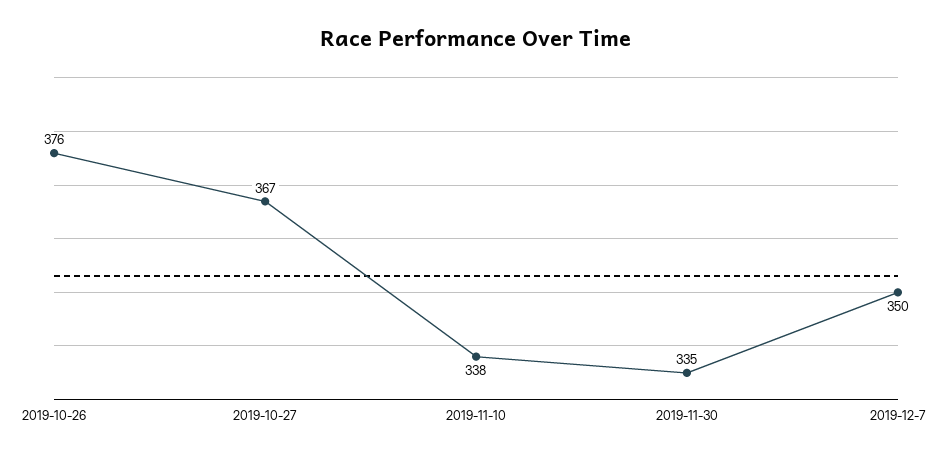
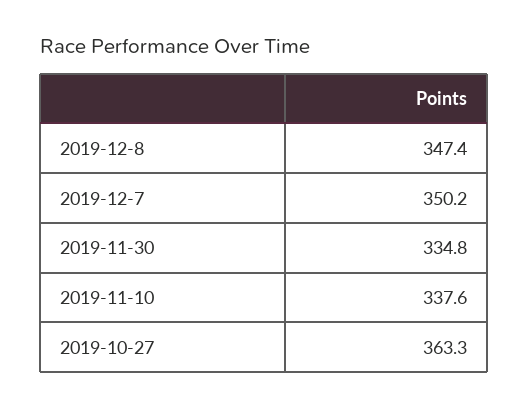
2019-10-26: 376 -> none
2019-10-27: 367 -> 363.3
2019-12-8: none -> 347.4

